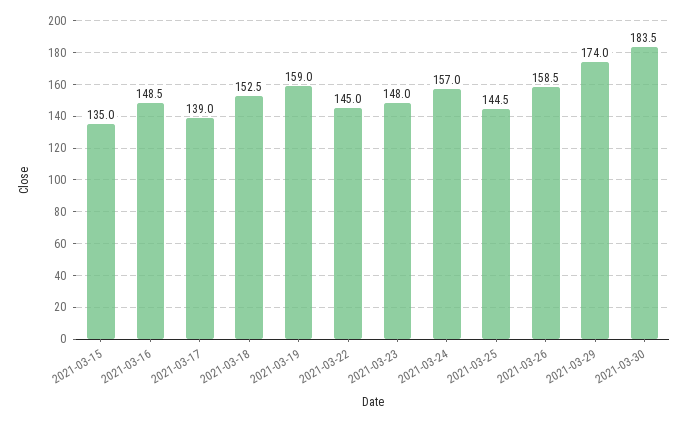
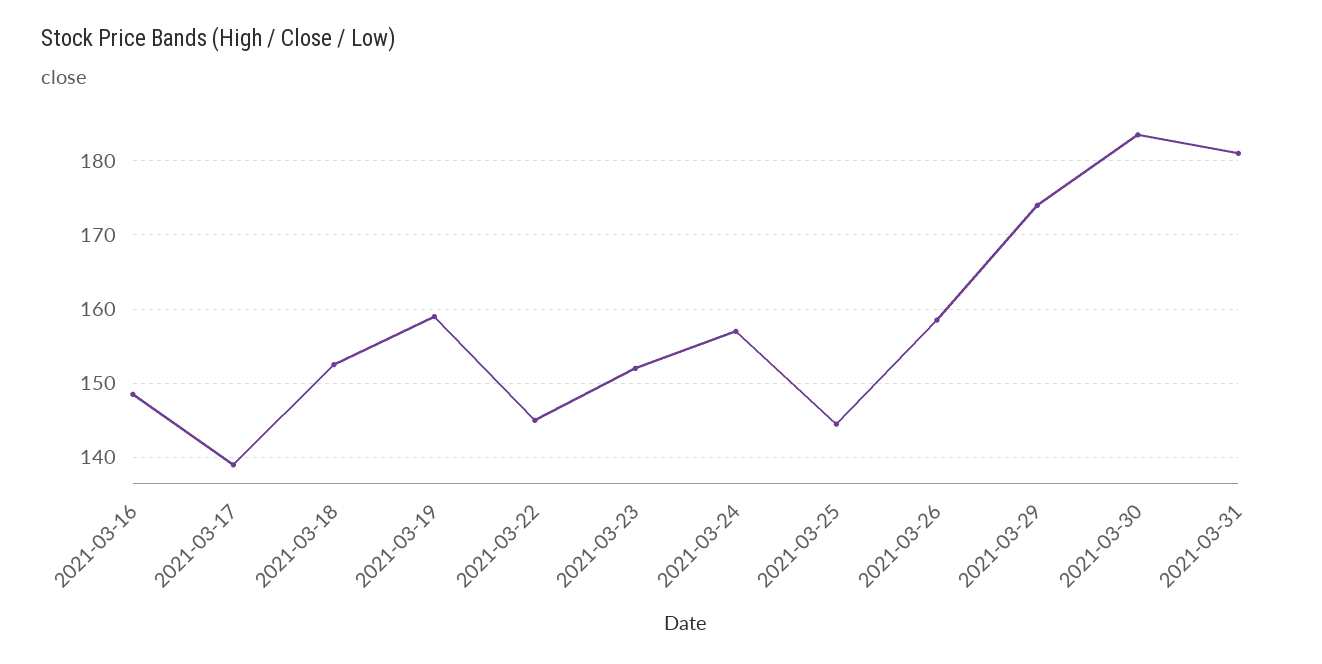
2021-03-15: 135 -> none
2021-03-23: 148 -> 152
2021-03-31: none -> 181

